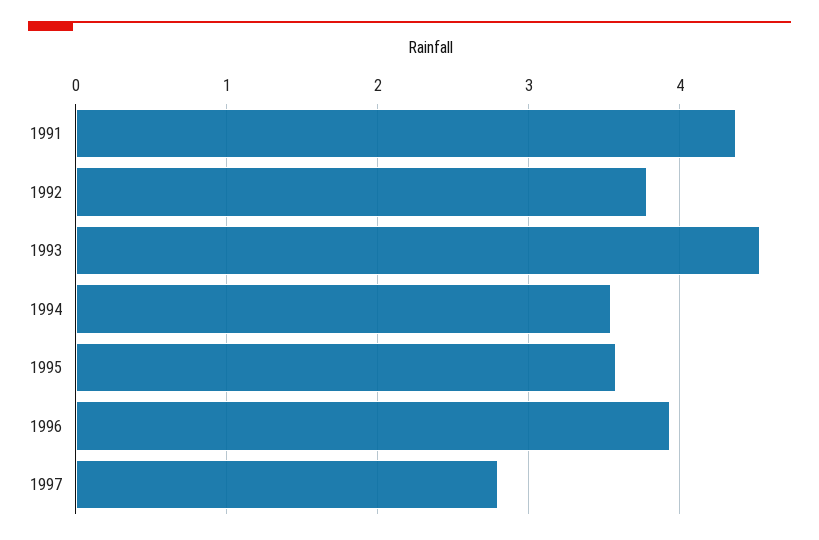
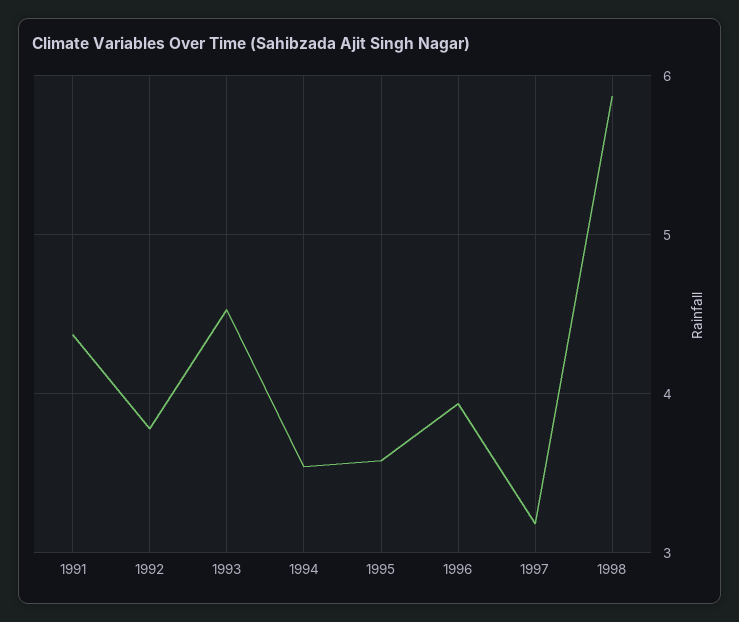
1997: 2.8 -> 3.2
1998: none -> 5.9

